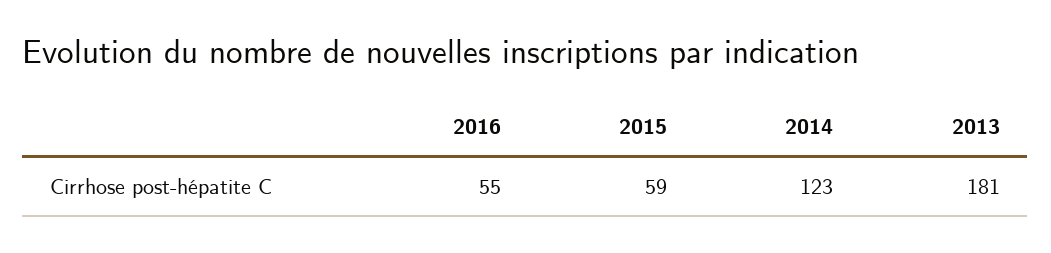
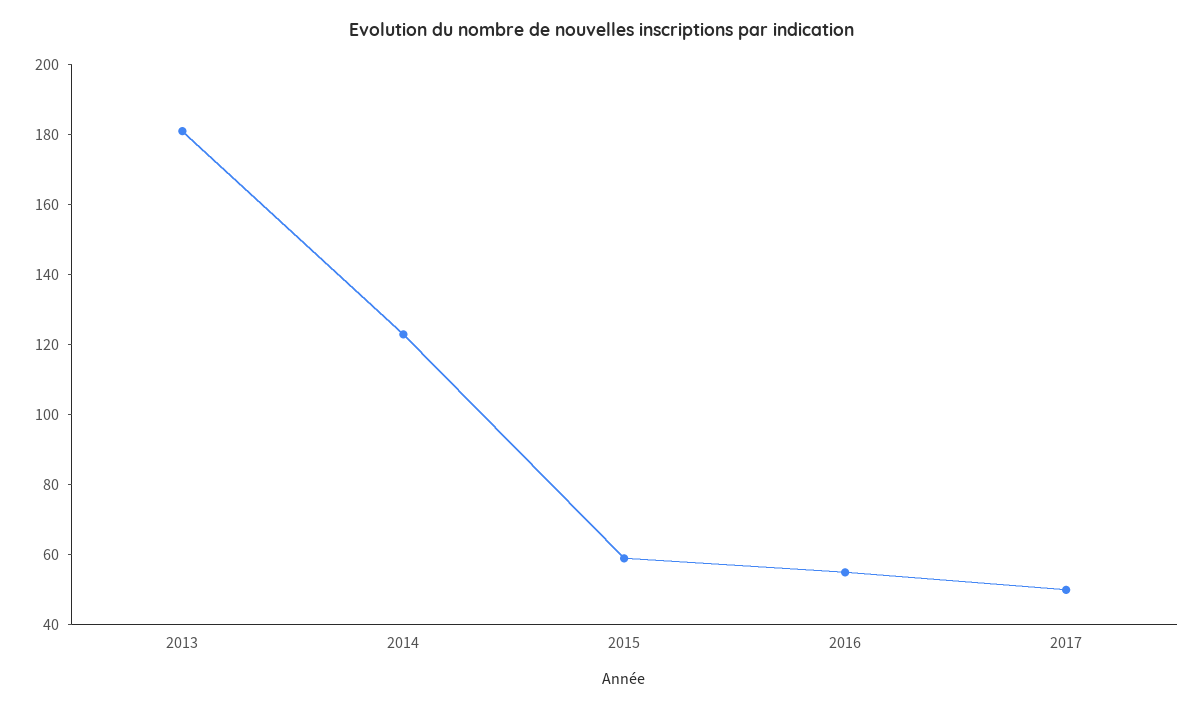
2017: none -> 50

